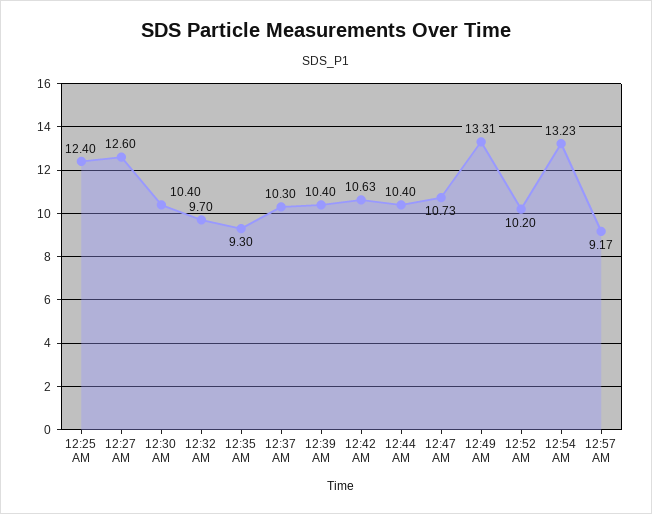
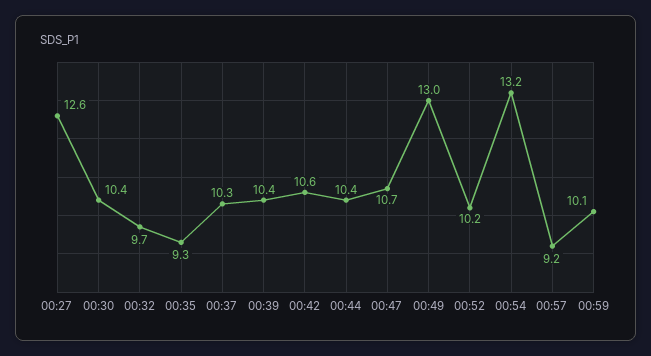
12:25 AM: 12.4 -> none
12:49 AM: 13.31 -> 13
00:59: none -> 10.1

